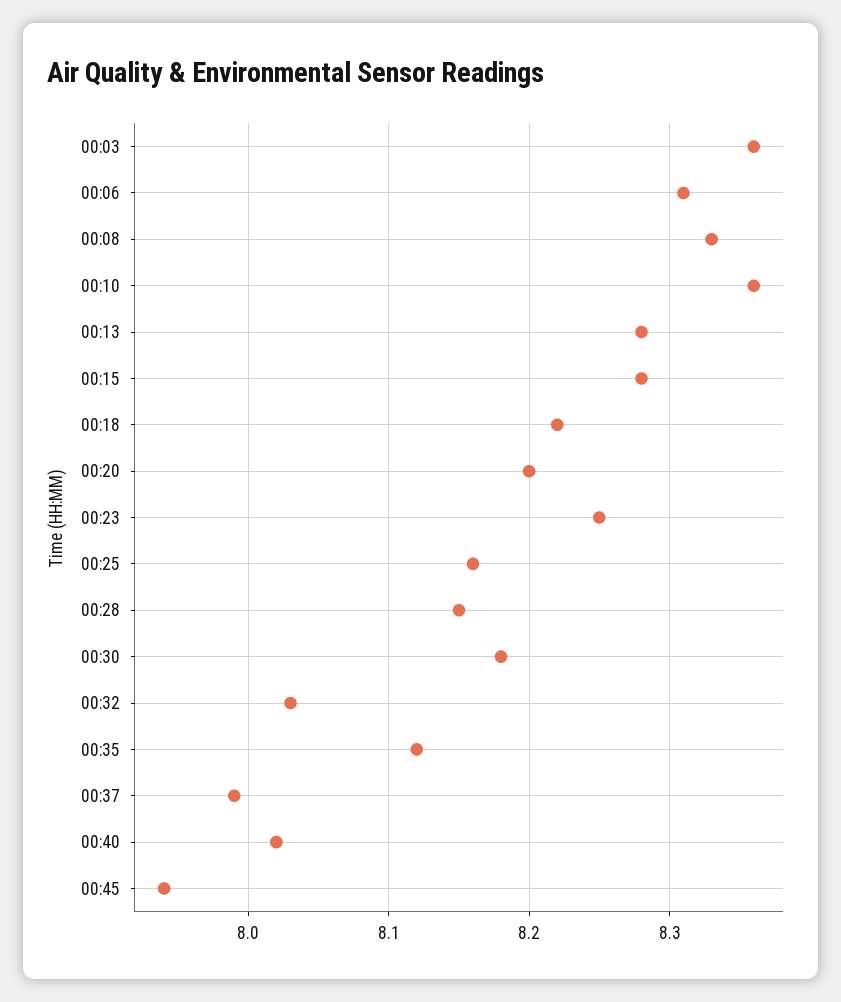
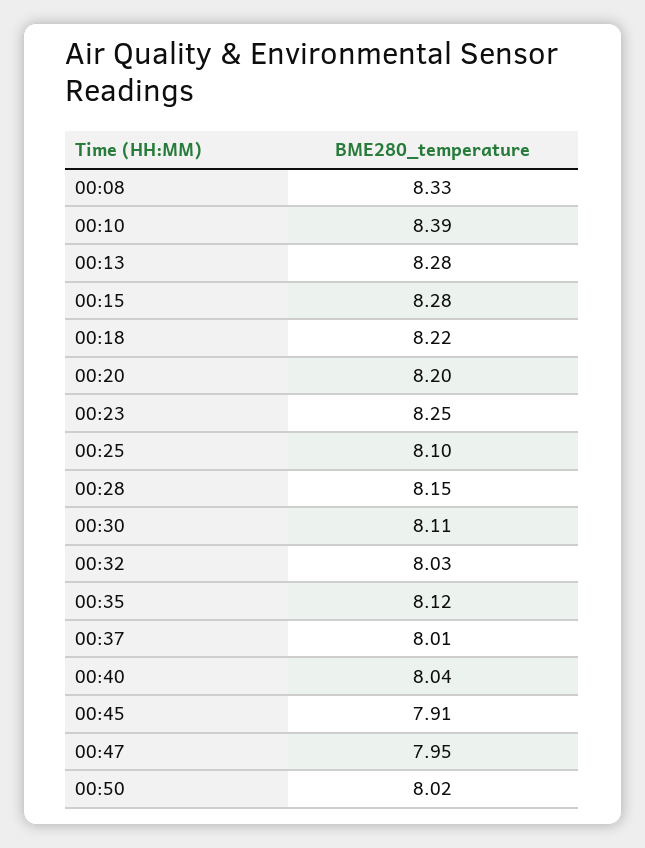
00:03: 8.36 -> none
00:06: 8.31 -> none
00:10: 8.36 -> 8.39
00:25: 8.16 -> 8.1
00:30: 8.18 -> 8.11
00:37: 7.99 -> 8.01
00:40: 8.02 -> 8.04
00:45: 7.94 -> 7.91
00:47: none -> 7.95
00:50: none -> 8.02

